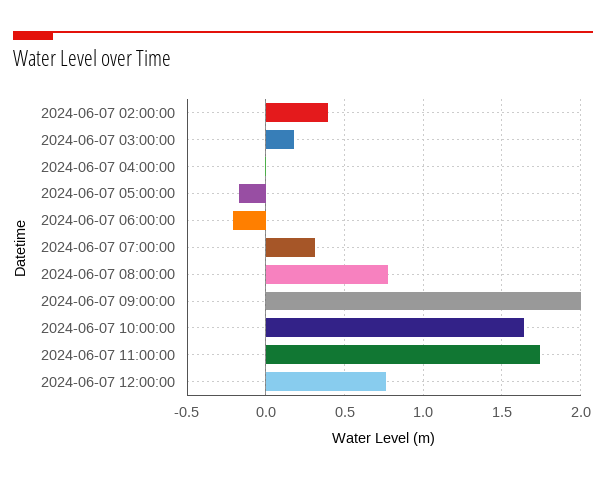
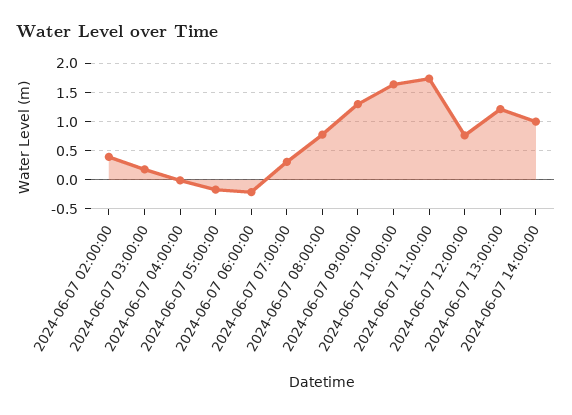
2024-06-07 09:00:00: 2 -> 1.25
2024-06-07 13:00:00: none -> 1.25
2024-06-07 14:00:00: none -> 1

